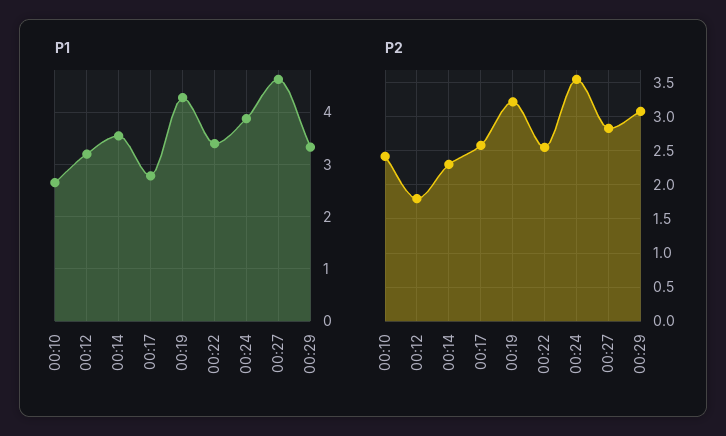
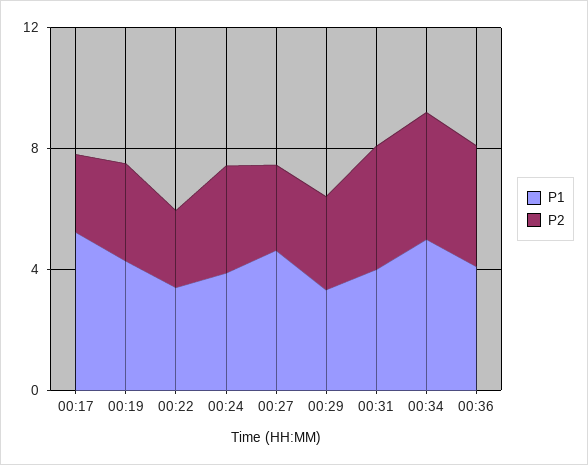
P1, 00:10: 2.6 -> none
P1, 00:12: 3.2 -> none
P1, 00:14: 3.6 -> none
P1, 00:17: 2.8 -> 5
P2, 00:10: 2.4 -> none
P2, 00:12: 1.8 -> none
P2, 00:14: 2.3 -> none
P1, 00:31: none -> 4
P2, 00:31: none -> 4
P1, 00:34: none -> 5
P2, 00:34: none -> 4
P1, 00:36: none -> 4
P2, 00:36: none -> 4

